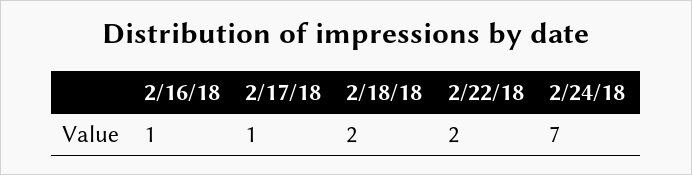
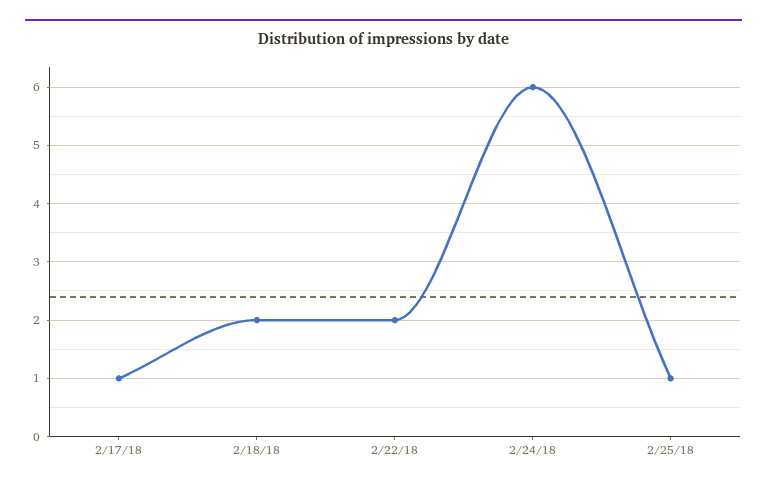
2/16/18: 1 -> none
2/24/18: 7 -> 6
2/25/18: none -> 1

